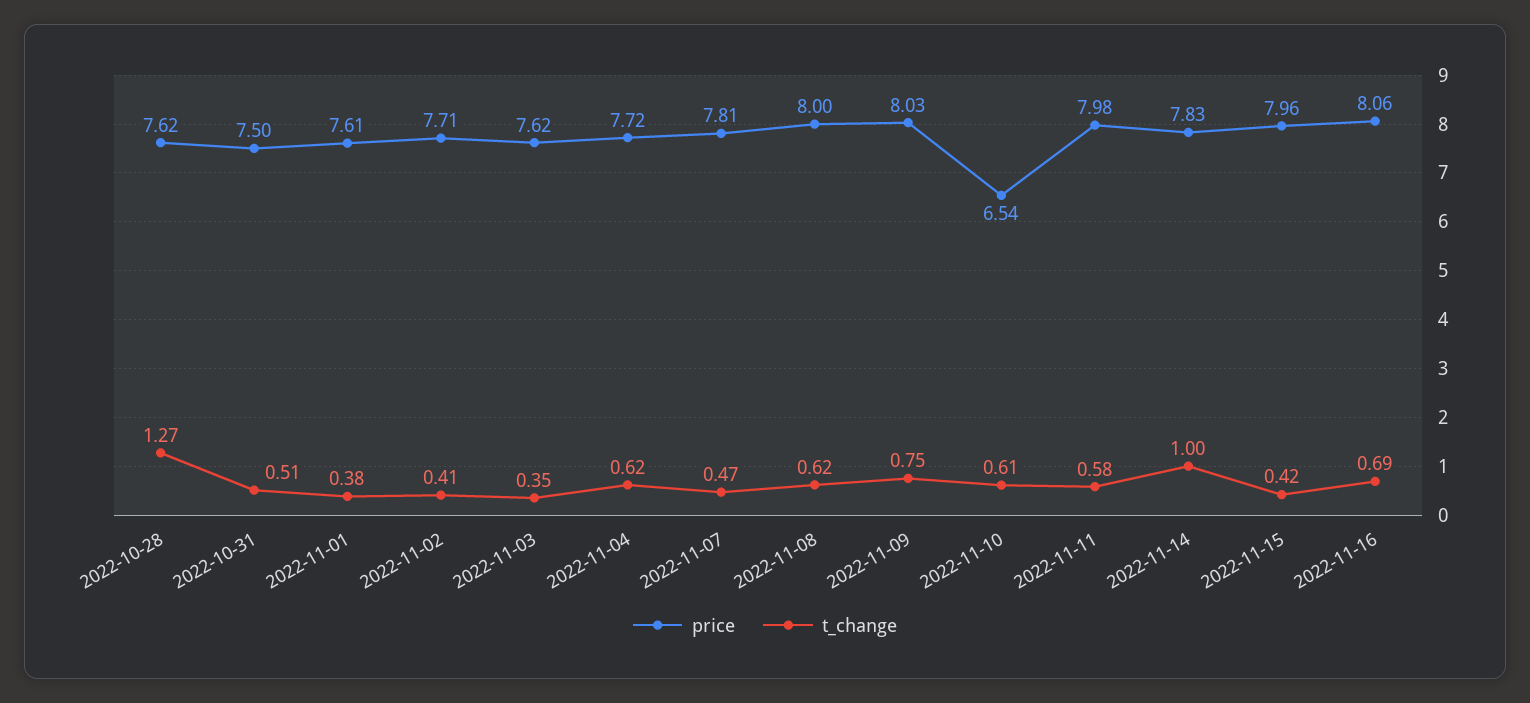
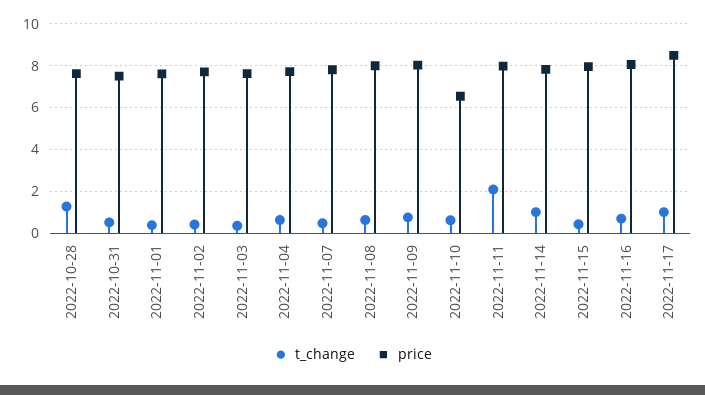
t_change, 2022-11-11: 0.58 -> 2
t_change, 2022-11-17: none -> 1
price, 2022-11-17: none -> 8.5

